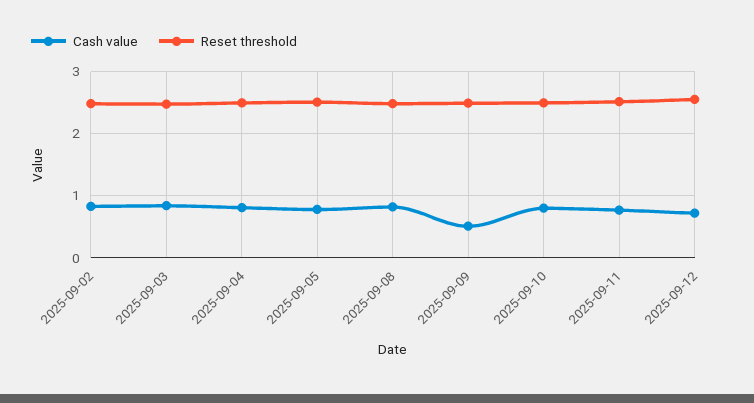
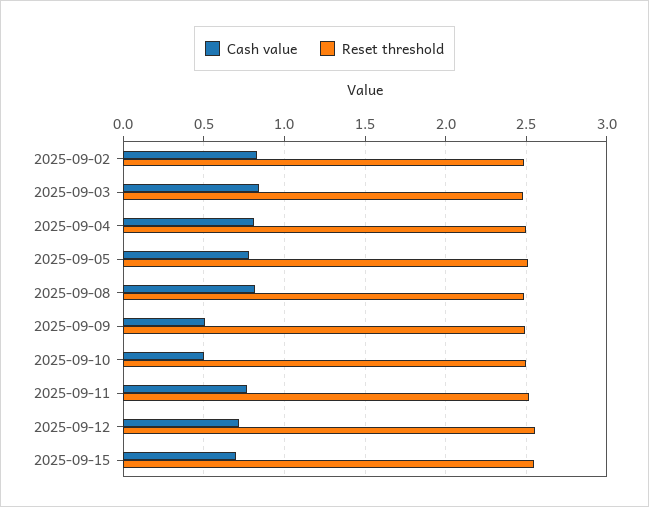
Cash value, 2025-09-10: 0.8 -> 0.5
Cash value, 2025-09-15: none -> 0.7
Reset threshold, 2025-09-15: none -> 2.55

